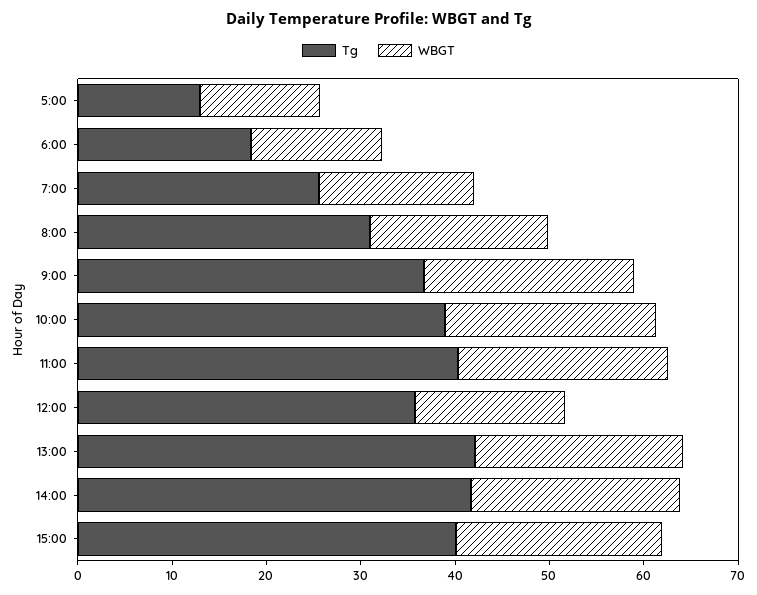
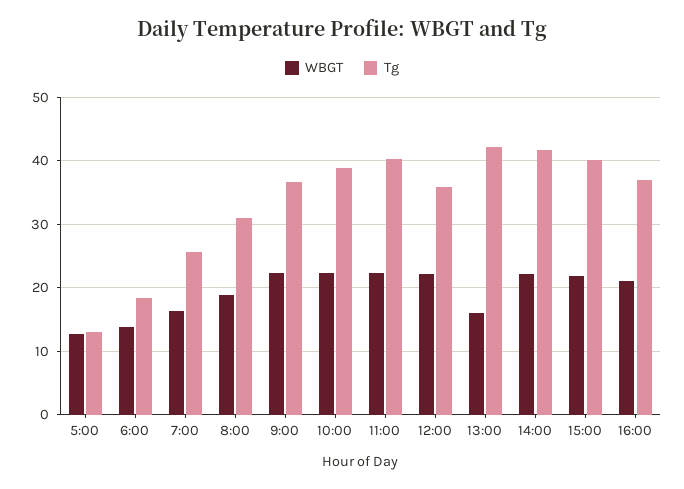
WBGT, 12:00: 16 -> 22
WBGT, 13:00: 22 -> 16
WBGT, 16:00: none -> 21
Tg, 16:00: none -> 37

